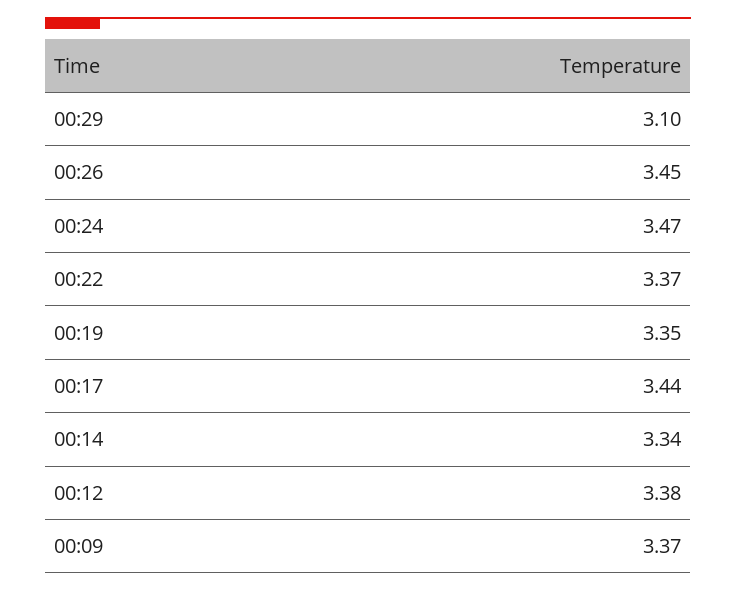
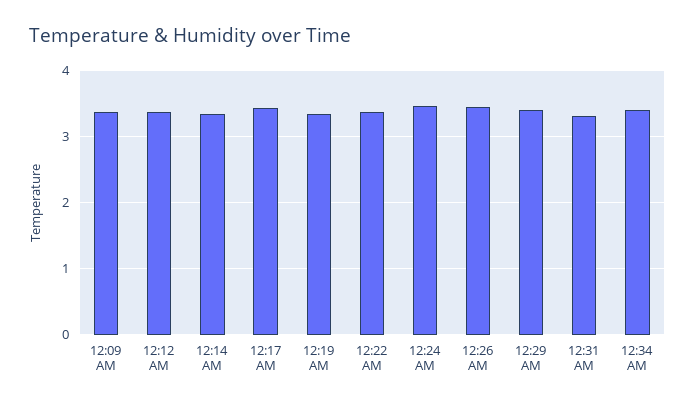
00:29: 3.1 -> 3.4
12:31 AM: none -> 3.3
12:34 AM: none -> 3.4

